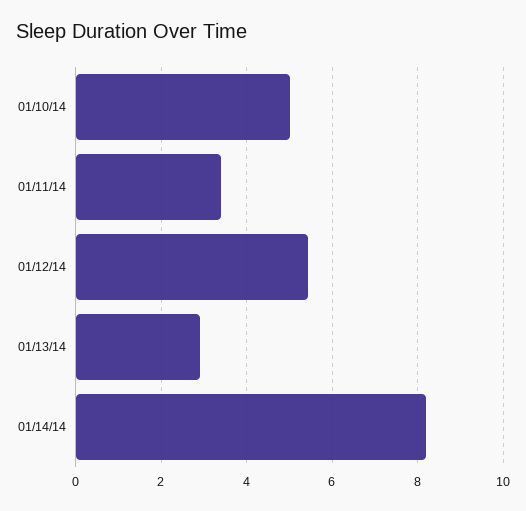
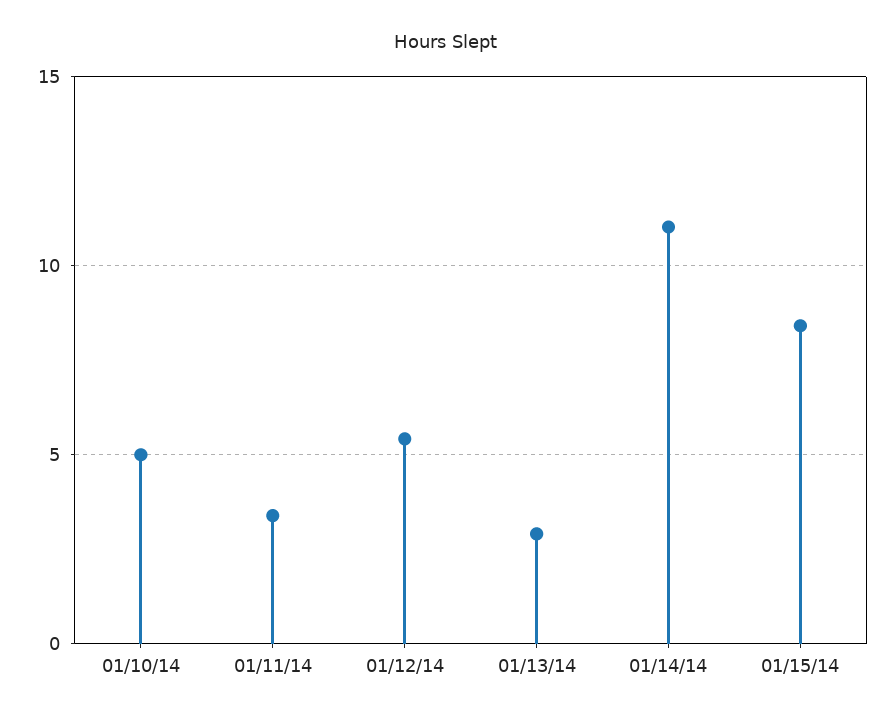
01/14/14: 8.2 -> 11
01/15/14: none -> 8.5

